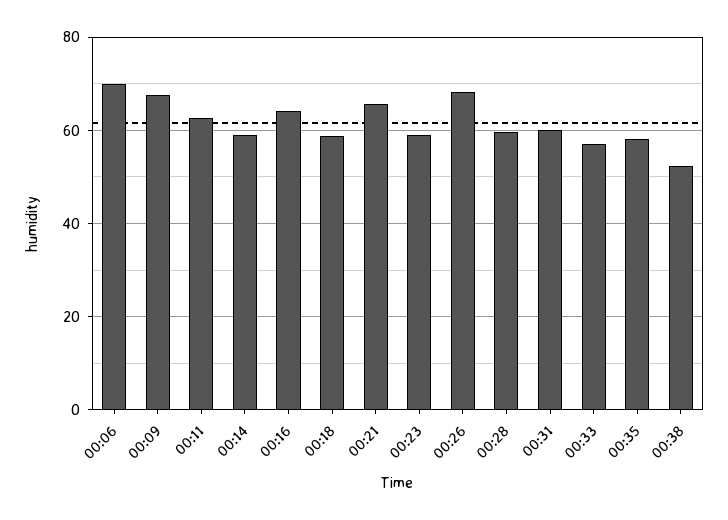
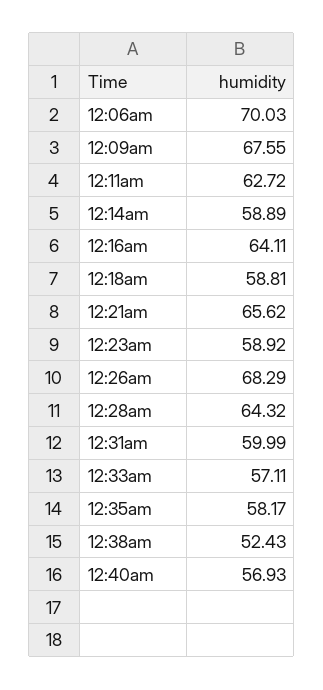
00:28: 60 -> 64.32
12:40am: none -> 56.93

